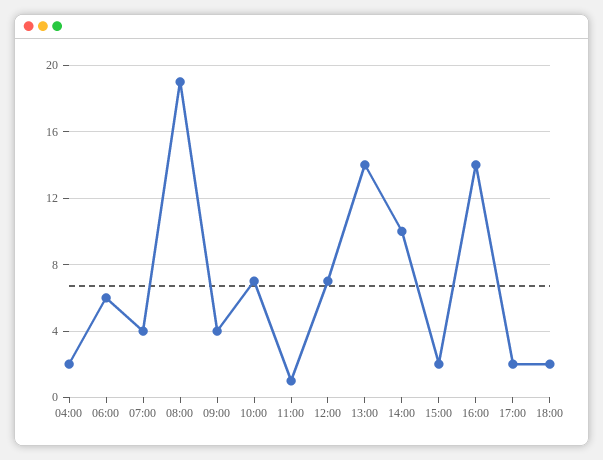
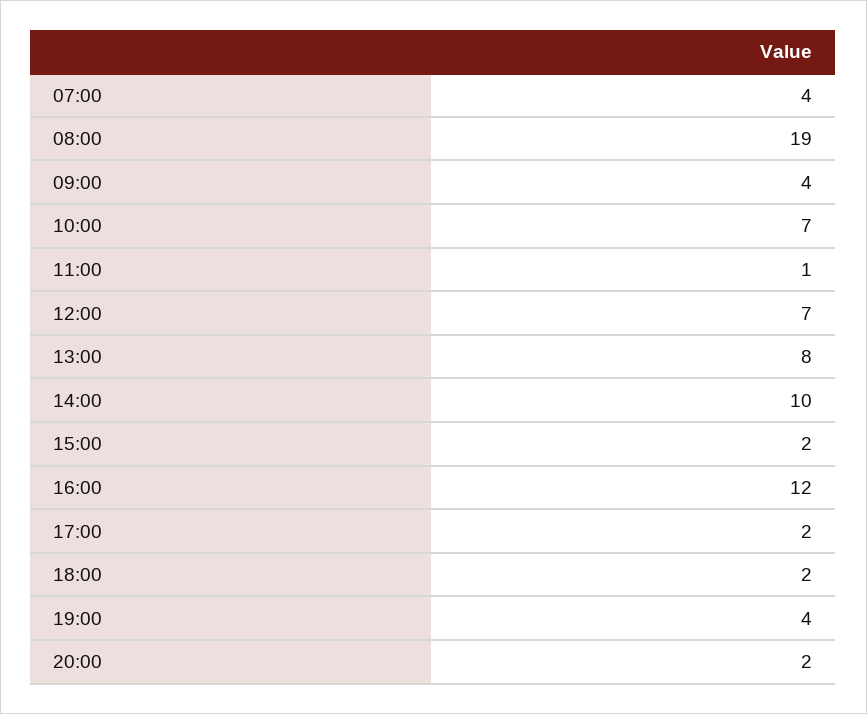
04:00: 2 -> none
06:00: 6 -> none
13:00: 14 -> 8
16:00: 14 -> 12
19:00: none -> 4
20:00: none -> 2

